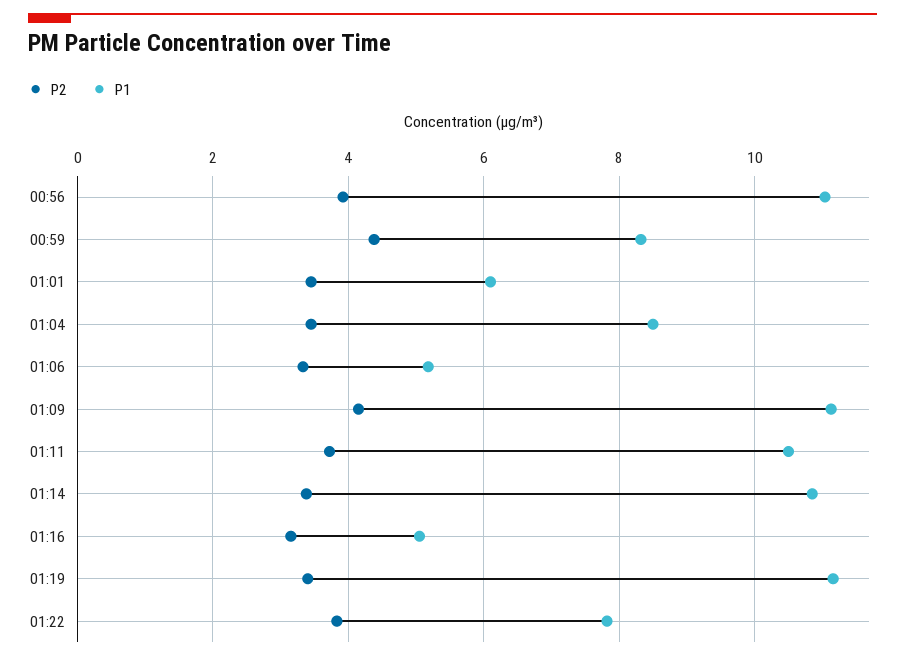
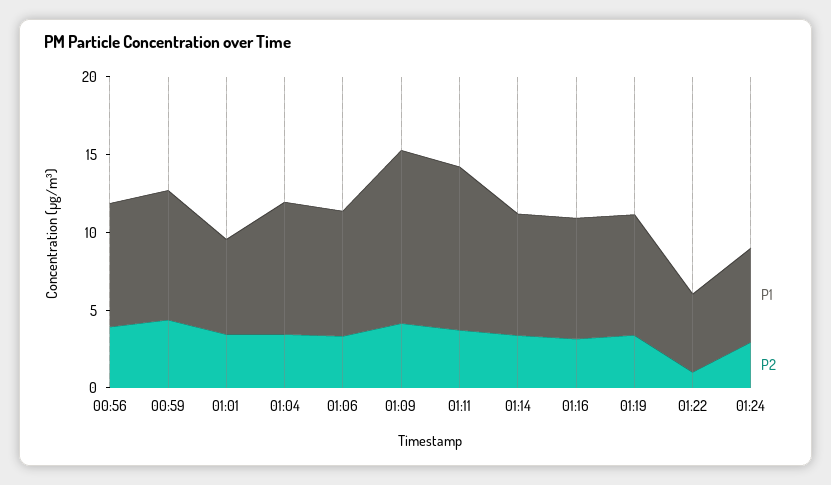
P1, 00:56: 11 -> 8
P1, 01:06: 5.2 -> 8
P1, 01:14: 10.8 -> 8
P1, 01:16: 5 -> 8
P1, 01:19: 11.2 -> 8
P2, 01:22: 3.8 -> 1
P1, 01:22: 7.8 -> 5
P1, 01:24: none -> 6
P2, 01:24: none -> 3

